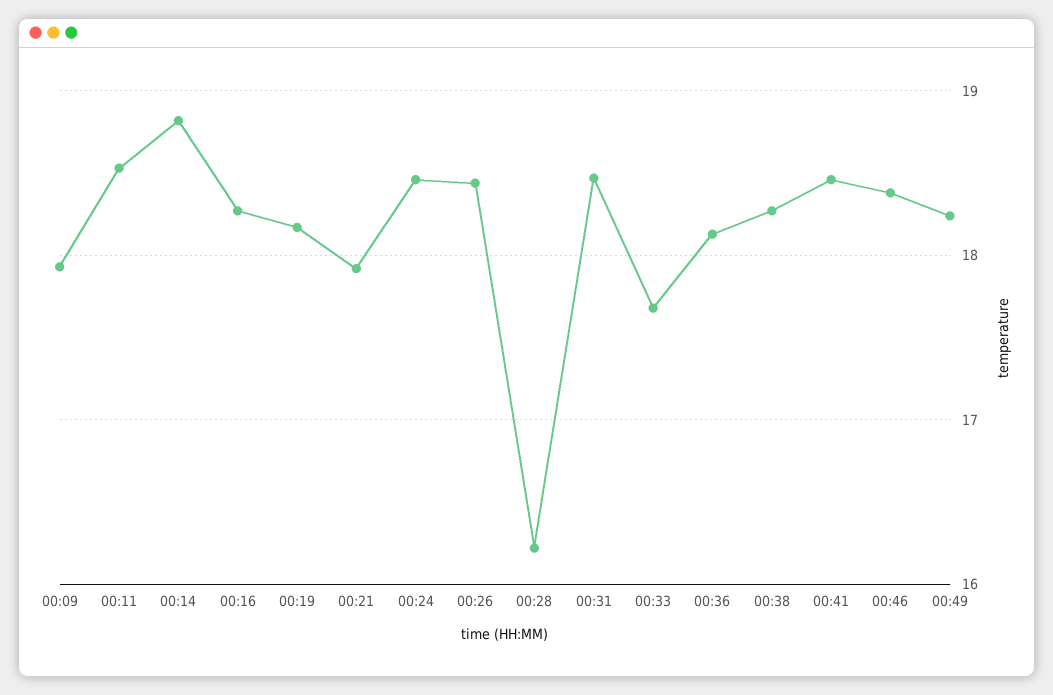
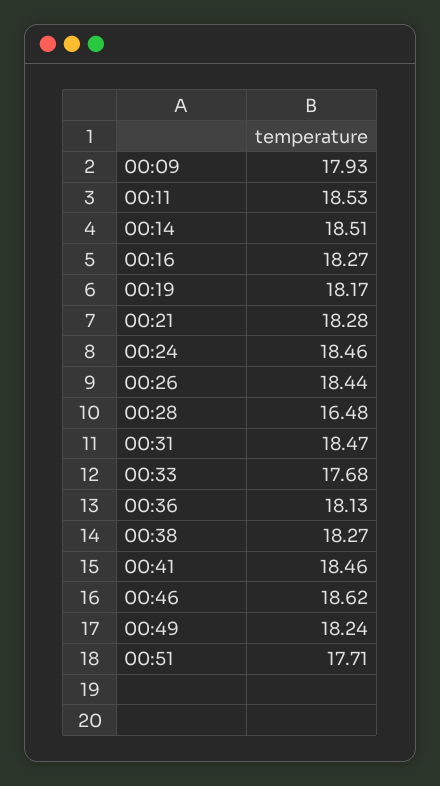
00:14: 18.8 -> 18.51
00:21: 17.9 -> 18.28
00:28: 16.2 -> 16.48
00:46: 18.4 -> 18.62
00:51: none -> 17.71

